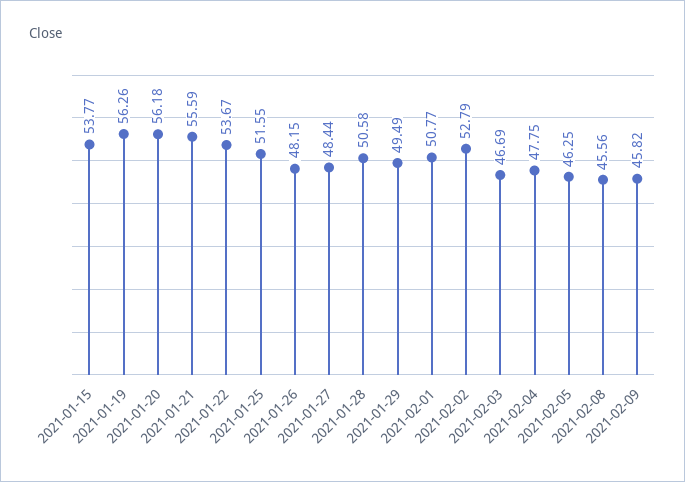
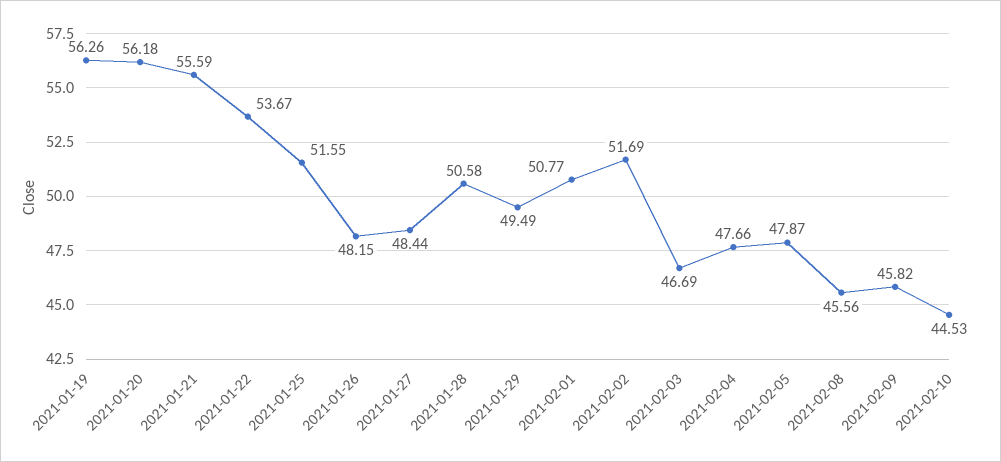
2021-01-15: 53.77 -> none
2021-02-02: 52.79 -> 51.69
2021-02-04: 47.75 -> 47.66
2021-02-05: 46.25 -> 47.87
2021-02-10: none -> 44.53

